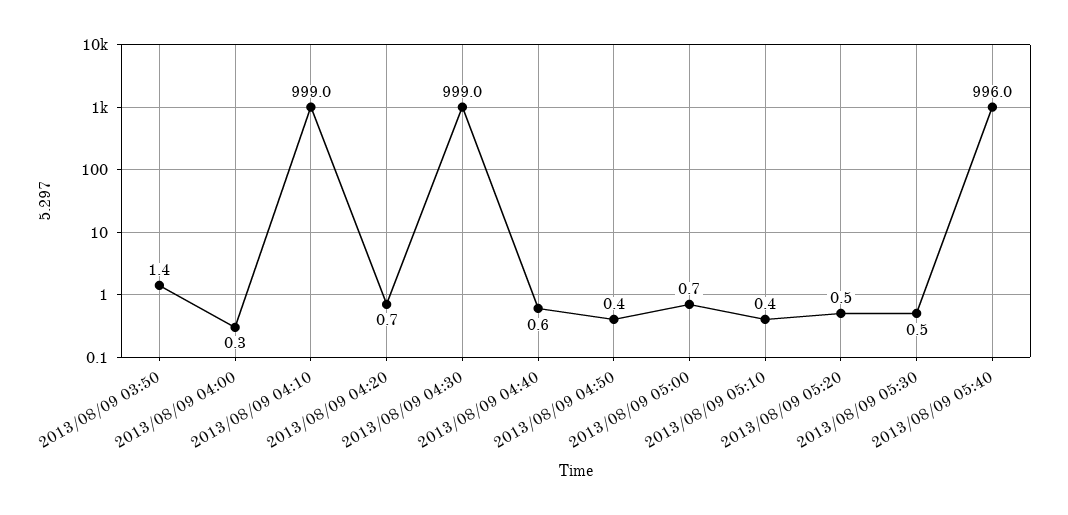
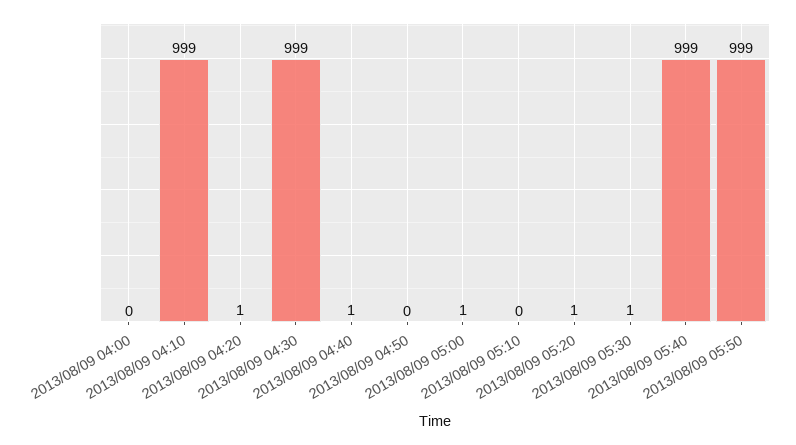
2013/08/09 03:50: 1.4 -> none
2013/08/09 05:40: 996 -> 999
2013/08/09 05:50: none -> 999

